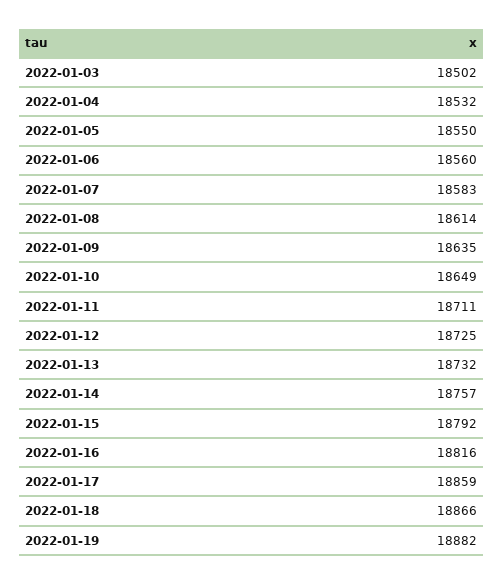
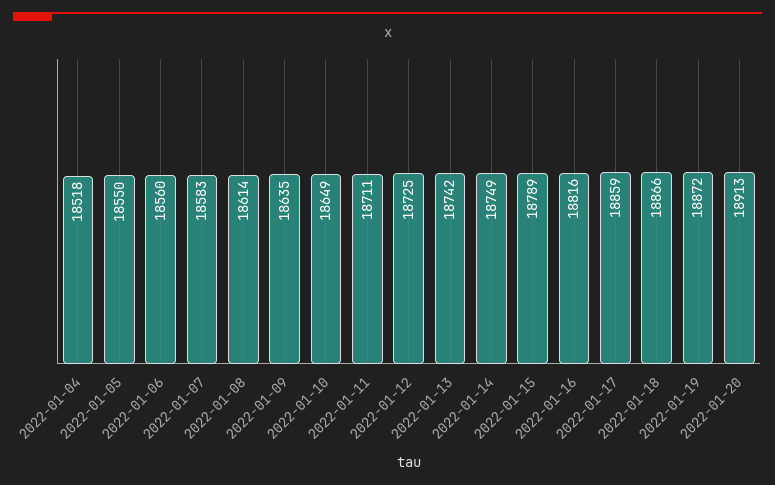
2022-01-03: 18502 -> none
2022-01-04: 18532 -> 18518
2022-01-13: 18732 -> 18742
2022-01-14: 18757 -> 18749
2022-01-15: 18792 -> 18789
2022-01-19: 18882 -> 18872
2022-01-20: none -> 18913

